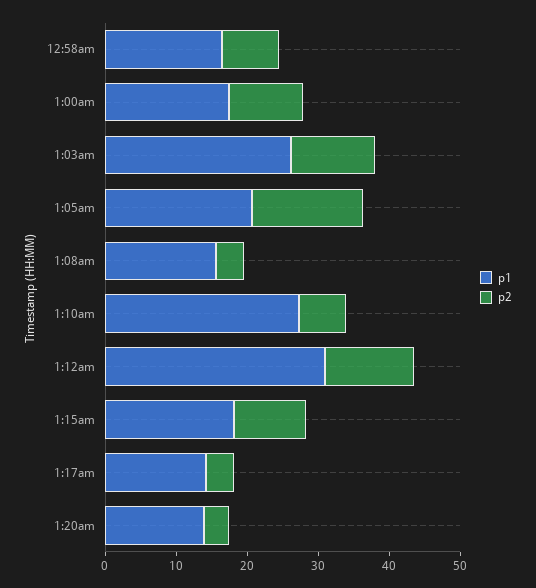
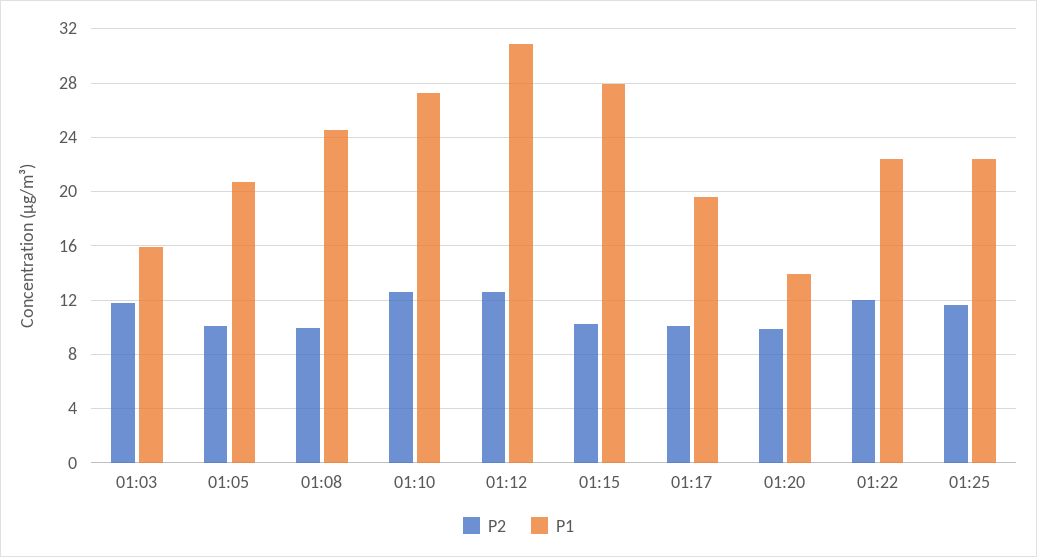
p1, 12:58am: 16 -> none
p2, 12:58am: 8 -> none
p1, 1:00am: 18 -> none
p2, 1:00am: 10 -> none
p1, 1:03am: 26 -> 16
p2, 1:05am: 16 -> 10
p1, 1:08am: 16 -> 24.5
p2, 1:08am: 4 -> 10
p2, 1:10am: 6 -> 12.5
p1, 1:15am: 18 -> 28
p1, 1:17am: 14 -> 19.5
p2, 1:17am: 4 -> 10
p2, 1:20am: 4 -> 10
p2, 01:22: none -> 12
p1, 01:22: none -> 22.5
p2, 01:25: none -> 11.5
p1, 01:25: none -> 22.5

